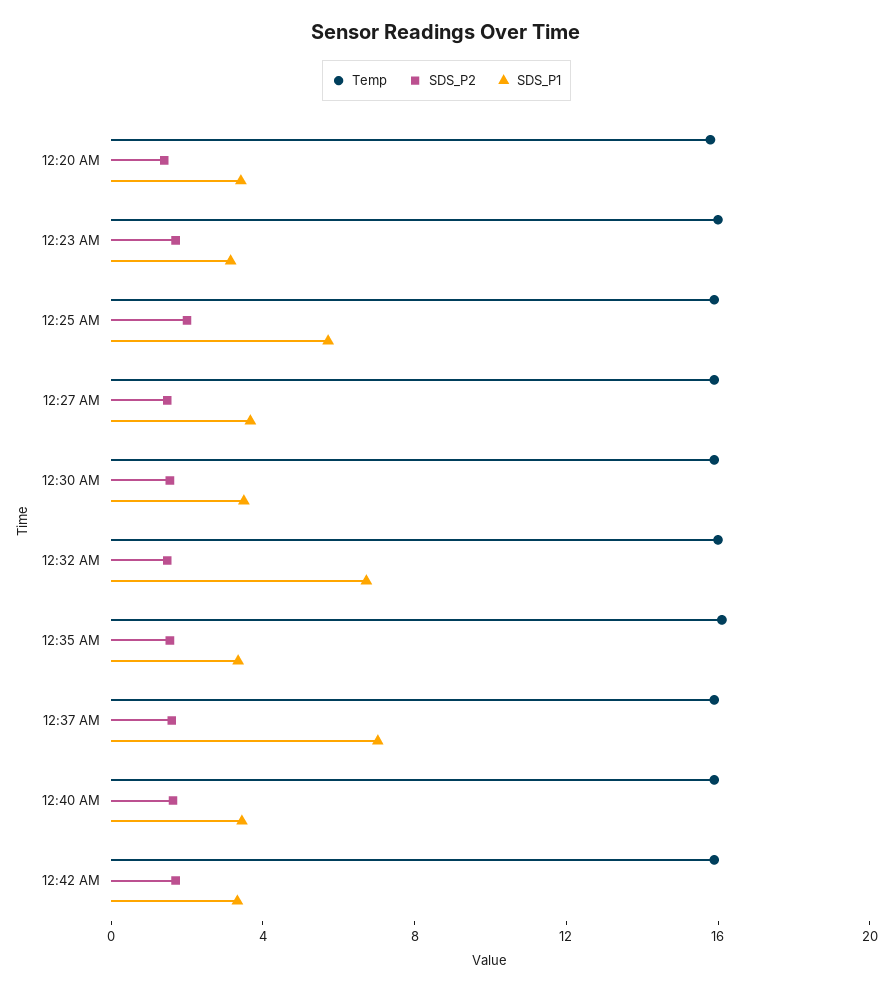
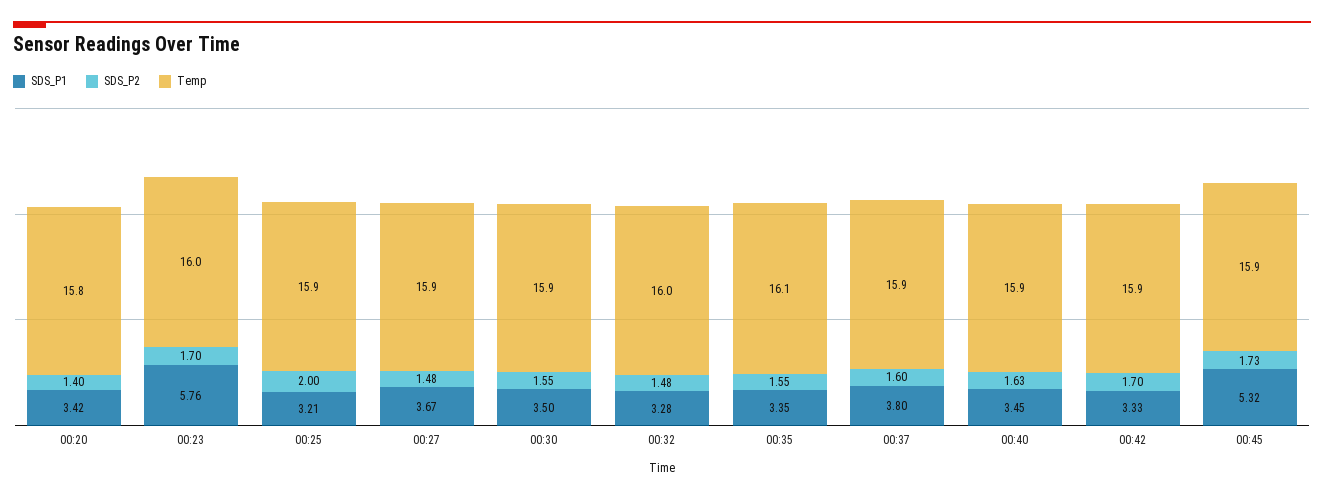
SDS_P1, 12:23 AM: 3 -> 5.76
SDS_P1, 12:25 AM: 6 -> 3.21
SDS_P1, 12:32 AM: 7 -> 3.28
SDS_P1, 12:37 AM: 7 -> 3.8
SDS_P1, 00:45: none -> 5.32
SDS_P2, 00:45: none -> 1.73
Temp, 00:45: none -> 15.9

